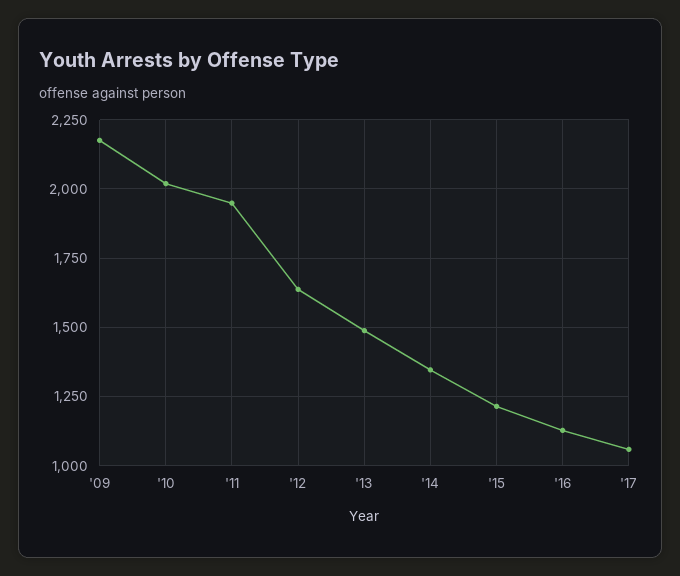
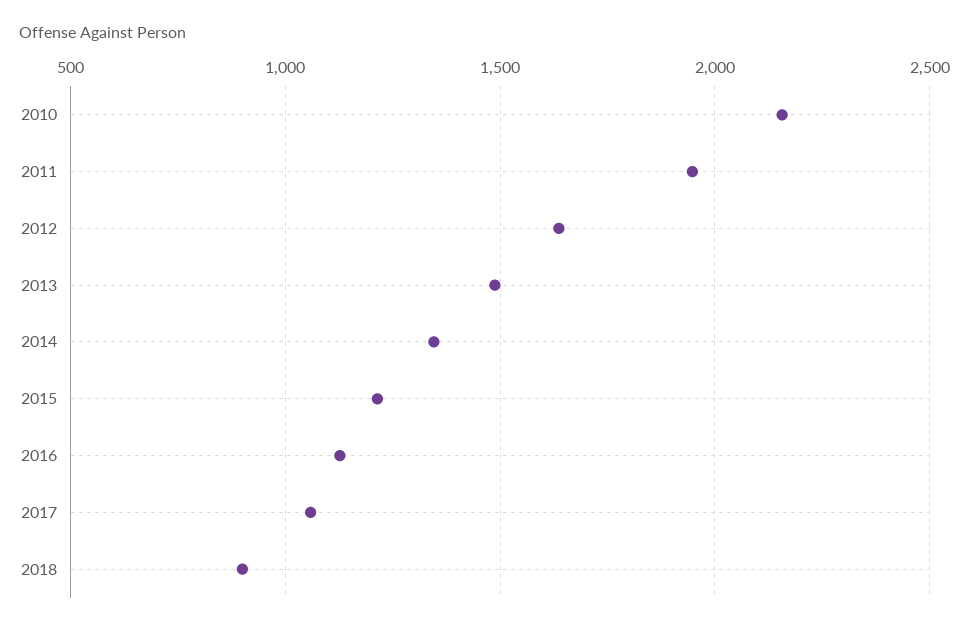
'09: 2175 -> none
'10: 2025 -> 2150
2018: none -> 900

